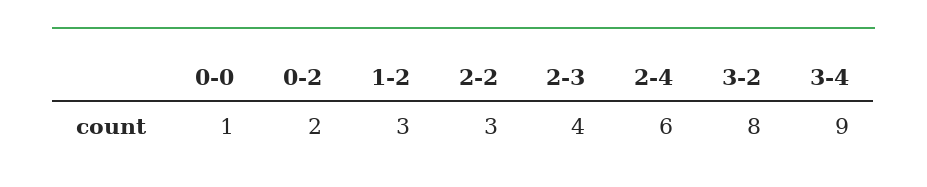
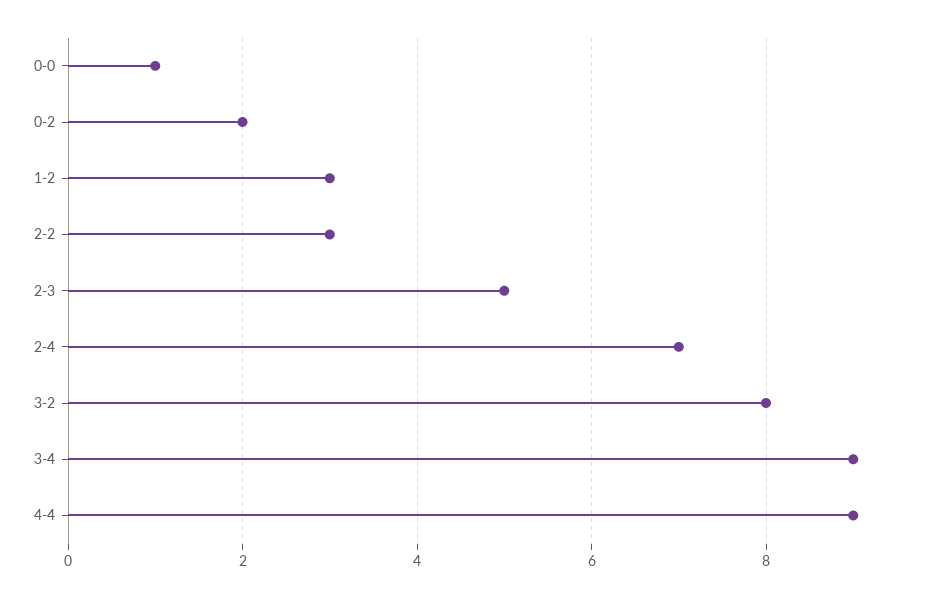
2-3: 4 -> 5
2-4: 6 -> 7
4-4: none -> 9

